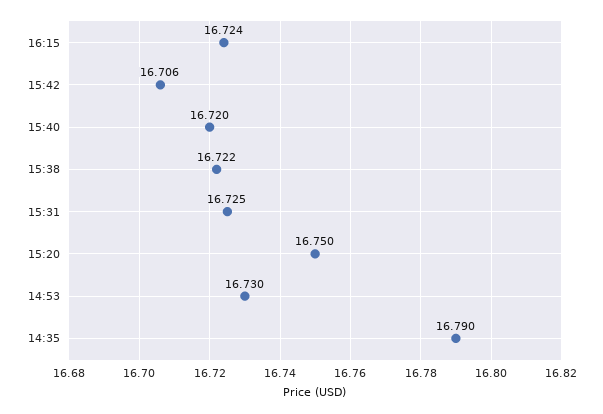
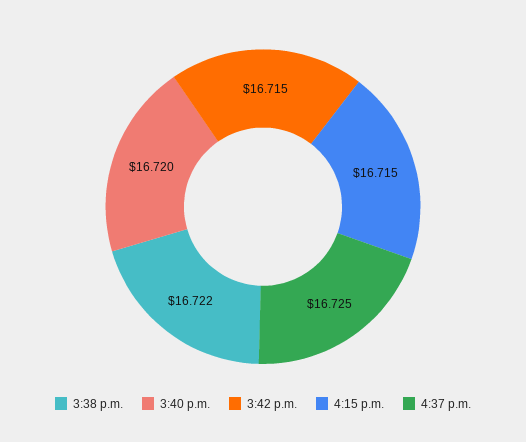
16:15: 16.724 -> 16.715
15:42: 16.706 -> 16.715
15:31: 16.725 -> none
15:20: 16.75 -> none
14:53: 16.73 -> none
14:35: 16.79 -> none
4:37 p.m.: none -> 16.725

